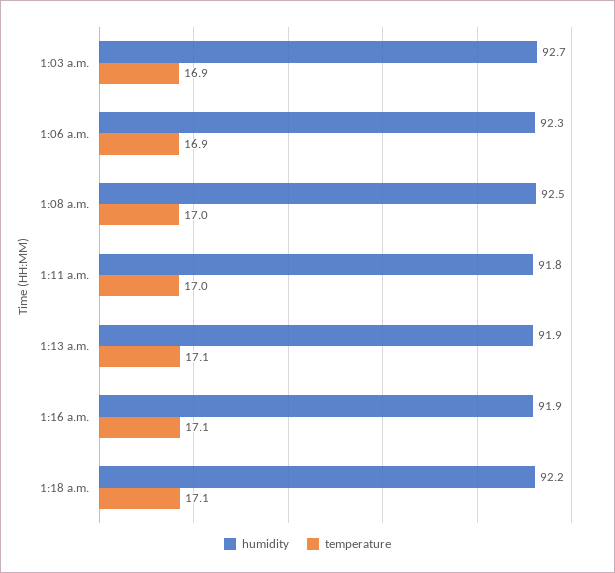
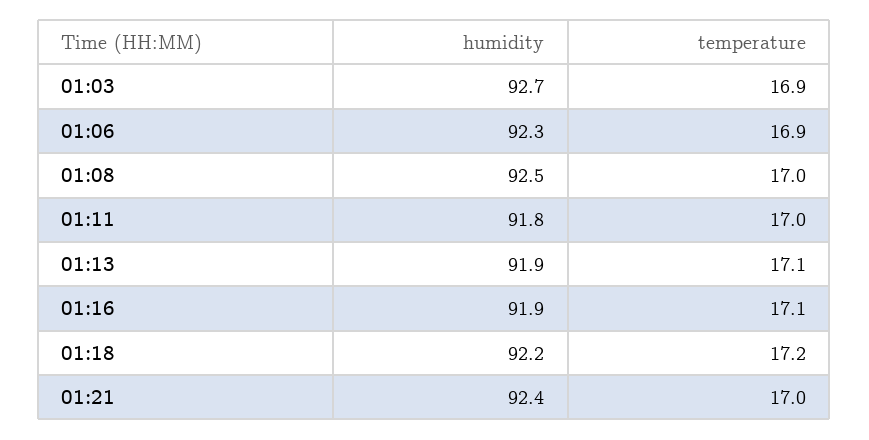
temperature, 1:18 a.m.: 17.1 -> 17.2
humidity, 01:21: none -> 92.4
temperature, 01:21: none -> 17

